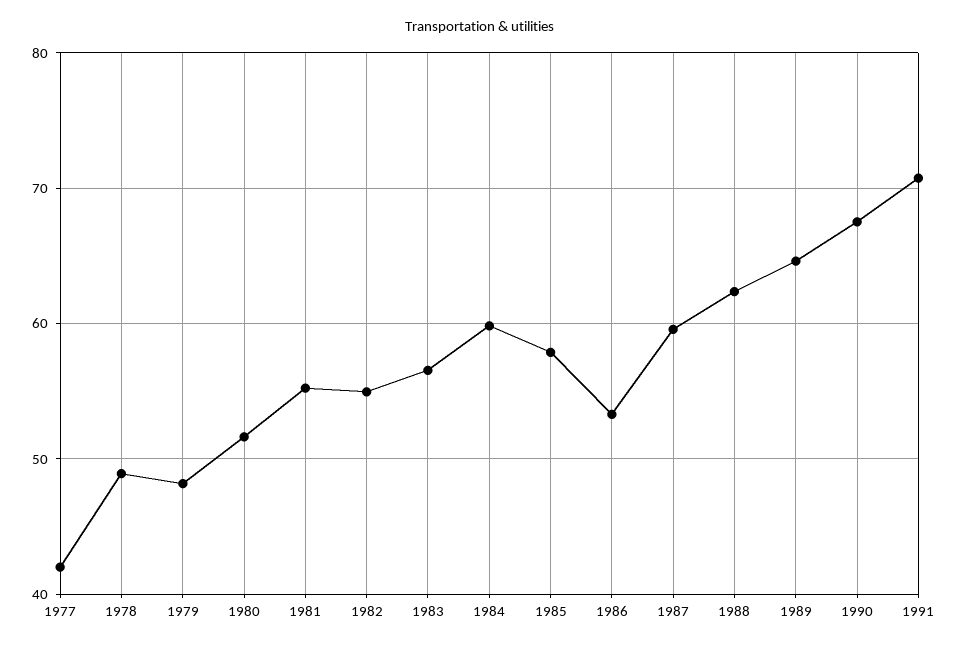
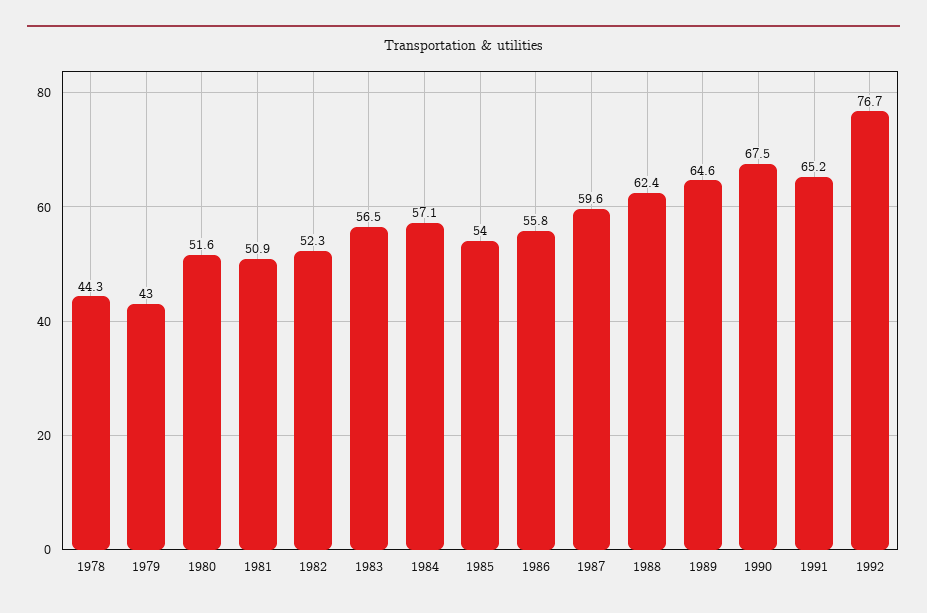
1977: 42 -> none
1978: 49 -> 44.3
1979: 48 -> 43
1981: 55 -> 50.9
1982: 55 -> 52.3
1984: 60 -> 57.1
1985: 58 -> 54
1986: 53 -> 55.8
1991: 71 -> 65.2
1992: none -> 76.7

